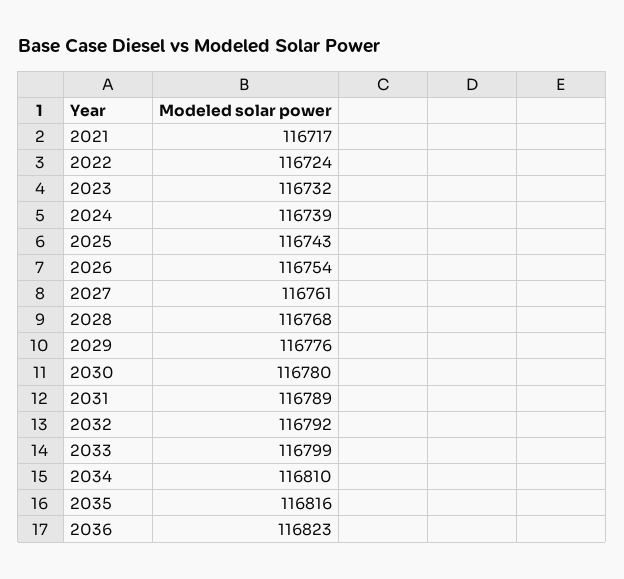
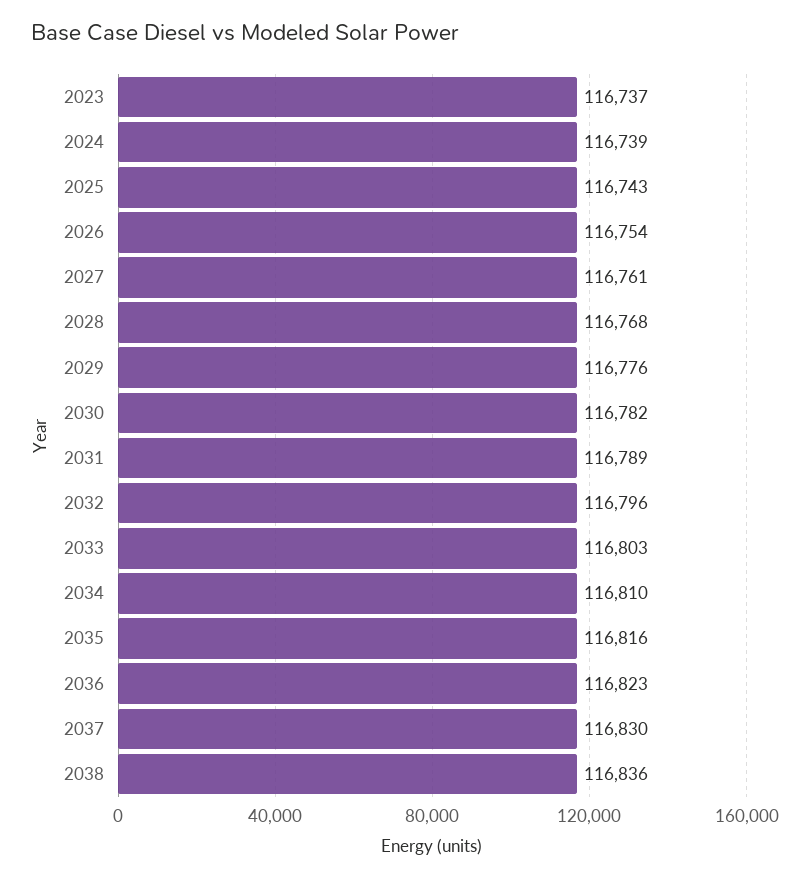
2021: 116717 -> none
2022: 116724 -> none
2023: 116732 -> 116737
2030: 116780 -> 116782
2032: 116792 -> 116796
2033: 116799 -> 116803
2037: none -> 116830
2038: none -> 116836

